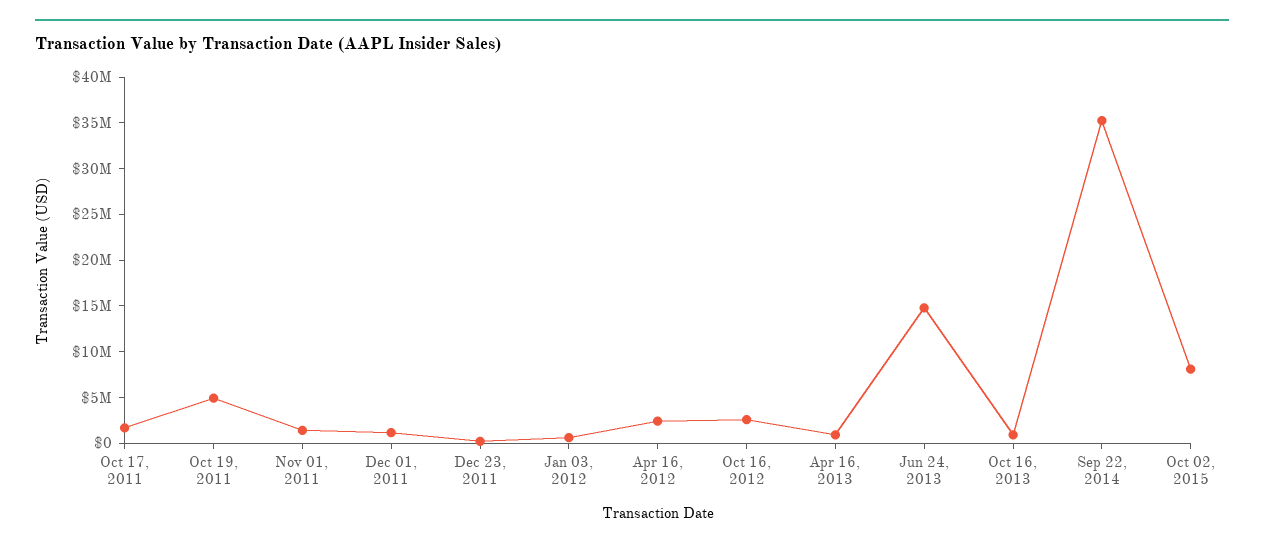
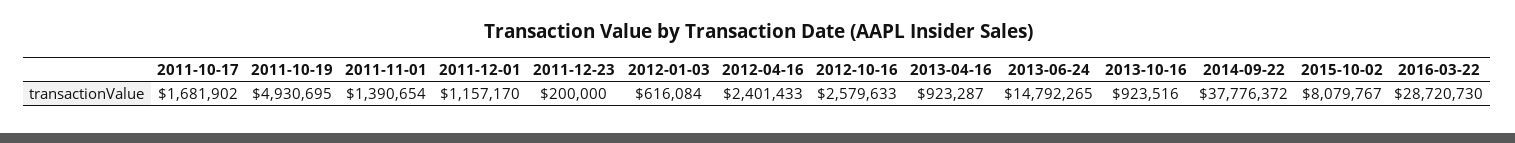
Sep 22, 2014: 35000000 -> 37776372
2016-03-22: none -> 28720730

